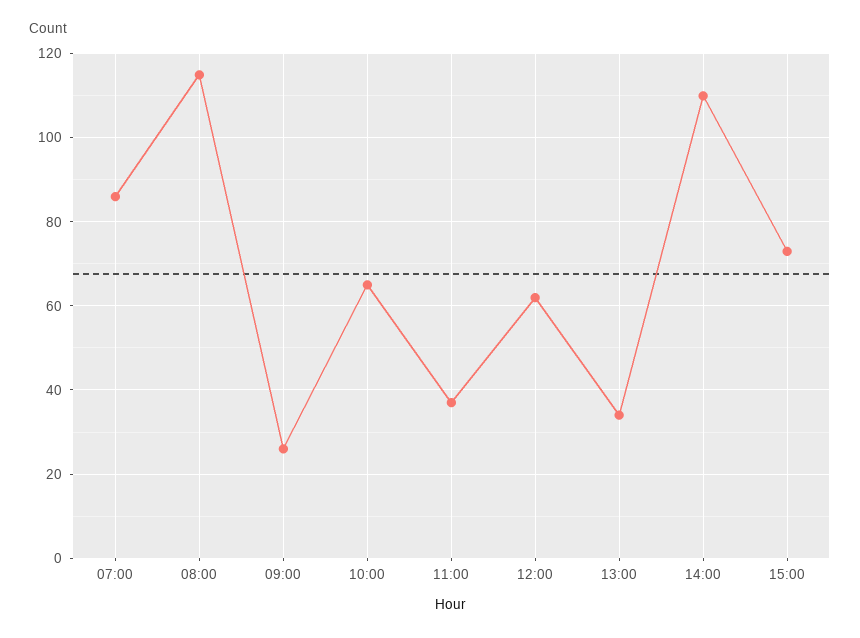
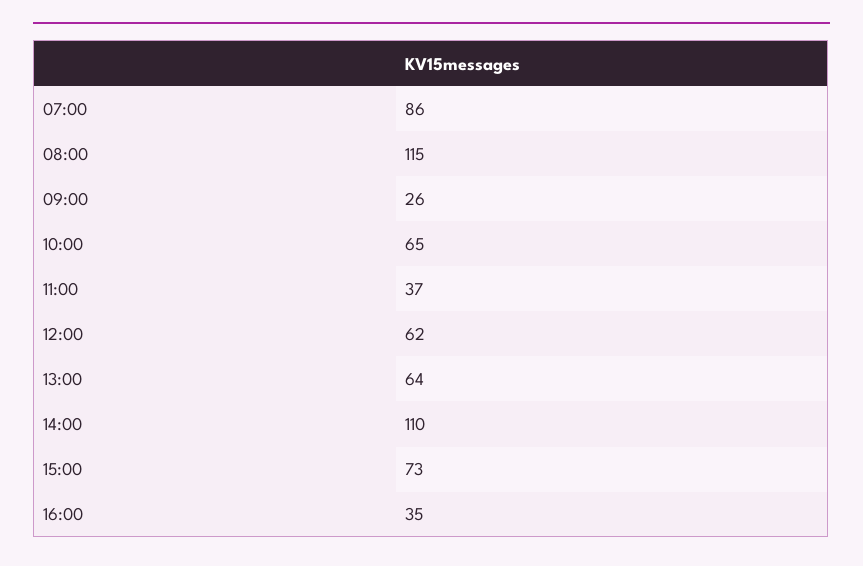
13:00: 35 -> 64
16:00: none -> 35

